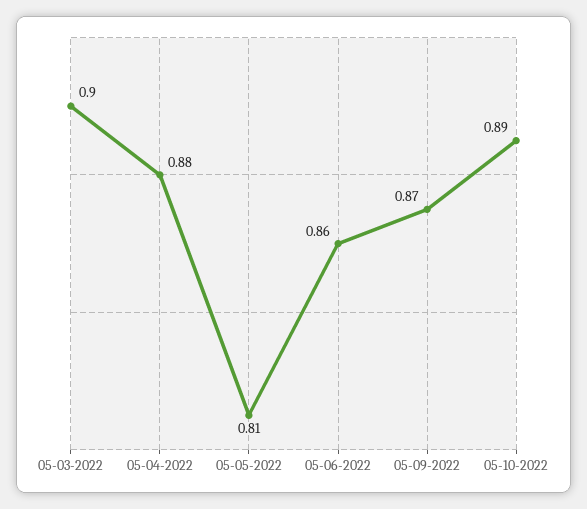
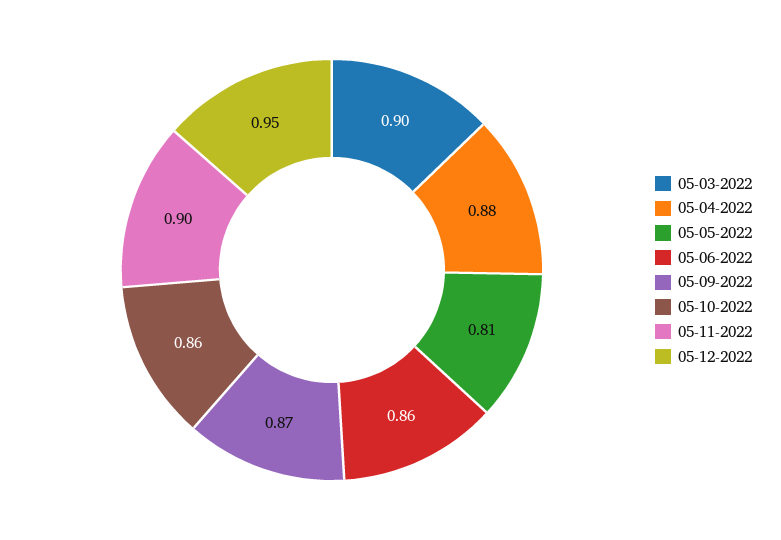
05-10-2022: 0.89 -> 0.86
05-11-2022: none -> 0.9
05-12-2022: none -> 0.95

